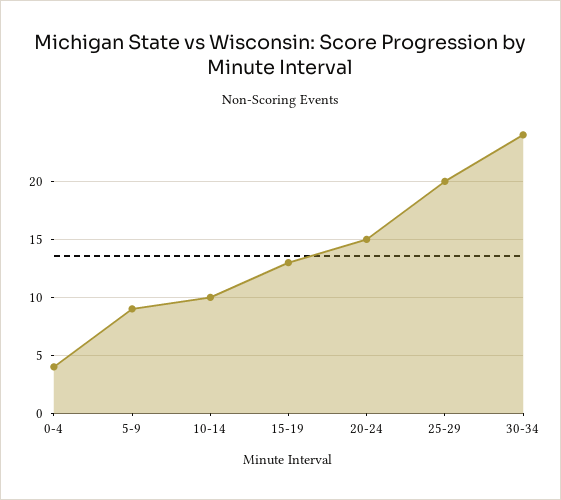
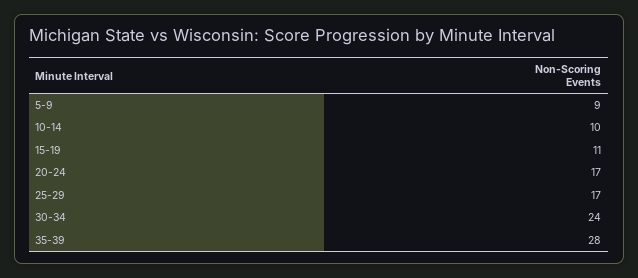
0-4: 4 -> none
15-19: 13 -> 11
20-24: 15 -> 17
25-29: 20 -> 17
35-39: none -> 28

